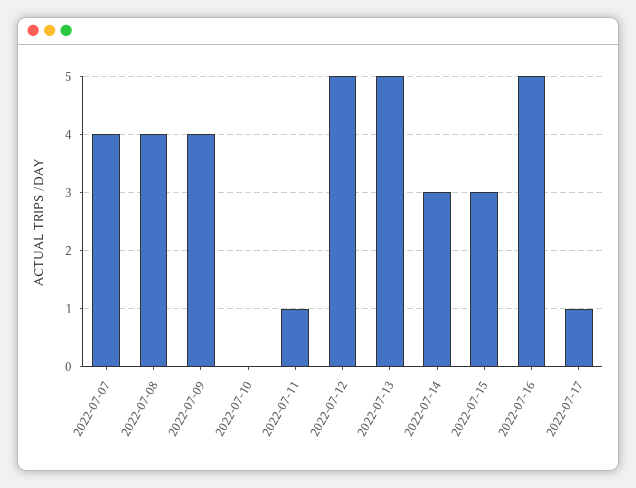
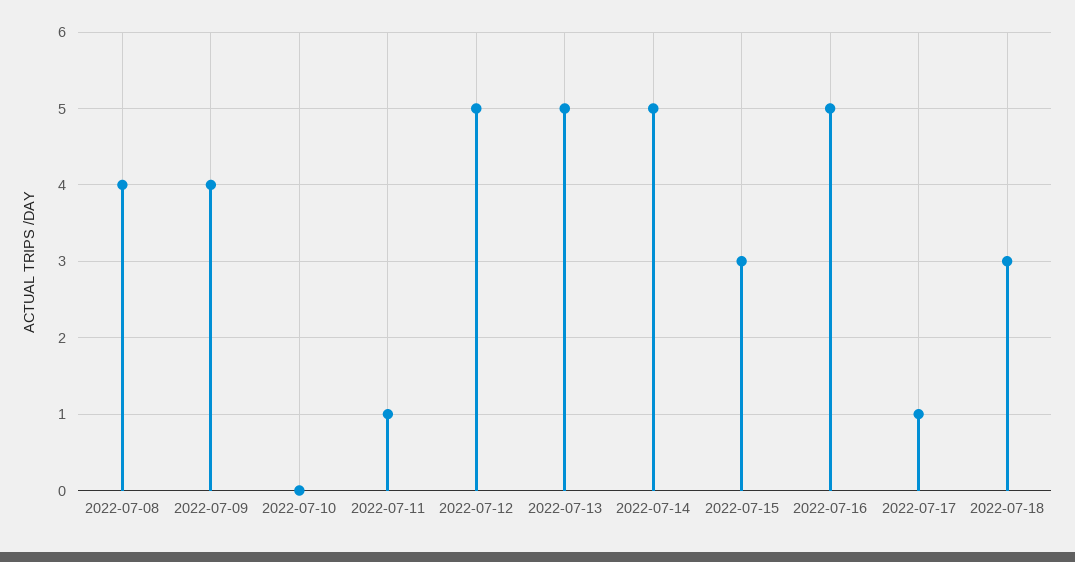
2022-07-07: 4 -> none
2022-07-14: 3 -> 5
2022-07-18: none -> 3

